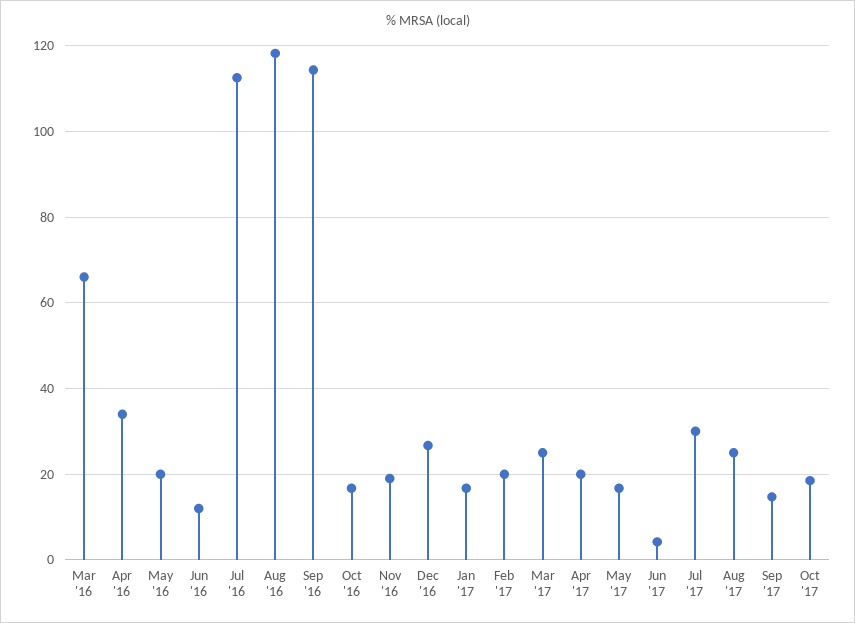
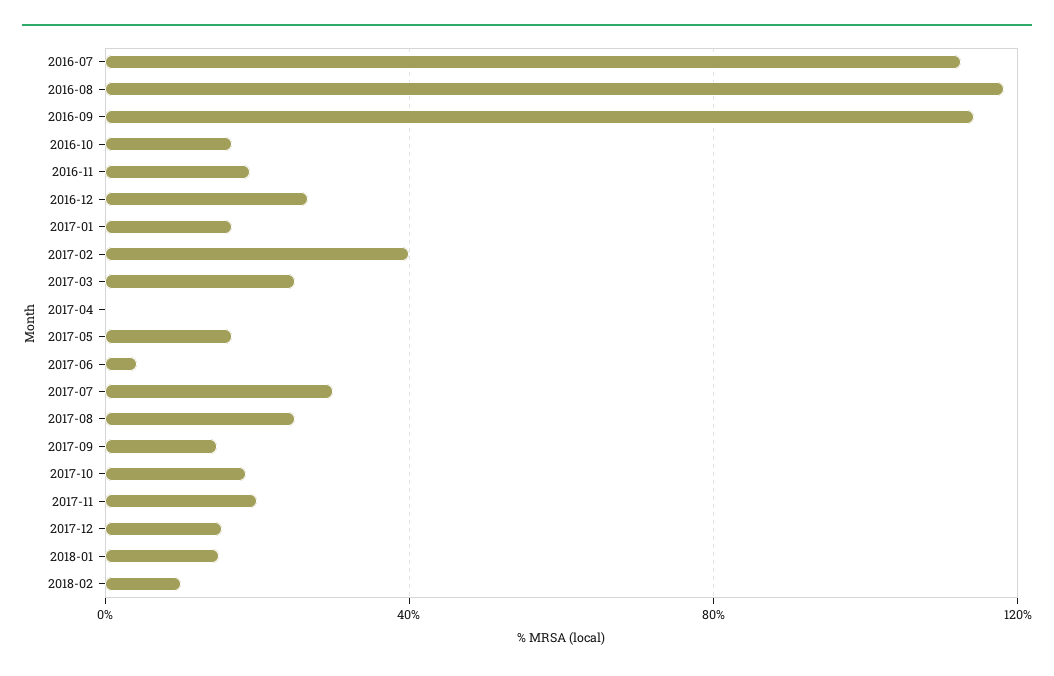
Mar '16: 66 -> none
Apr '16: 34 -> none
May '16: 20 -> none
Jun '16: 12 -> none
Feb '17: 20 -> 40
Apr '17: 20 -> 0
2017-11: none -> 20
2017-12: none -> 15
2018-01: none -> 15
2018-02: none -> 10

